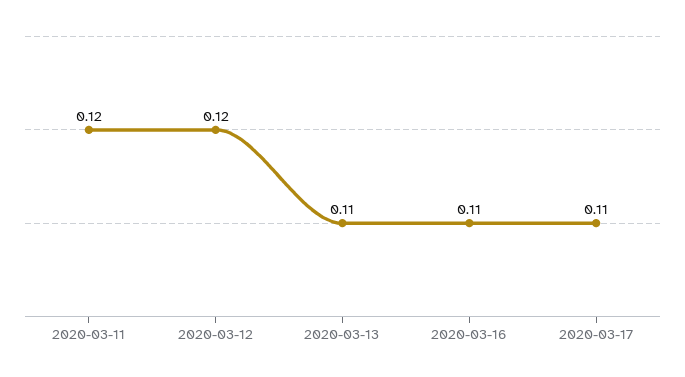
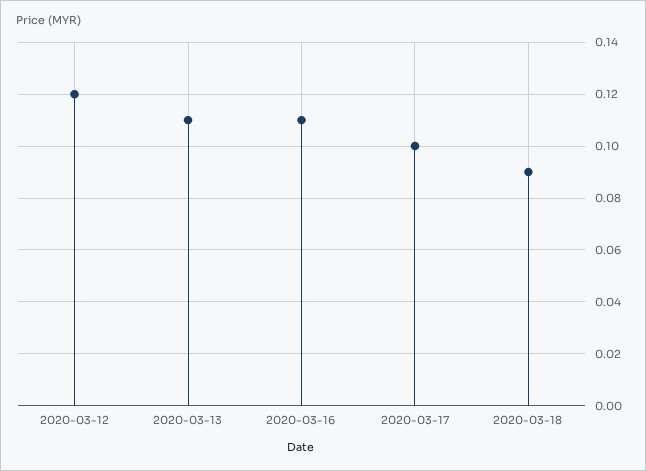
2020-03-11: 0.12 -> none
2020-03-17: 0.11 -> 0.1
2020-03-18: none -> 0.09

